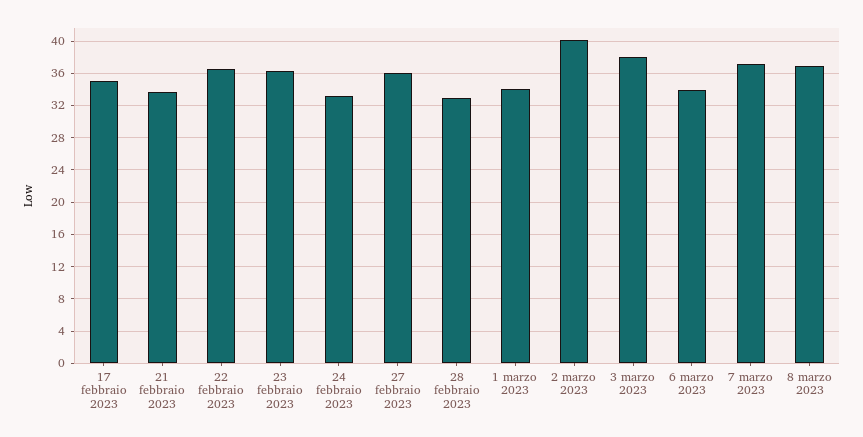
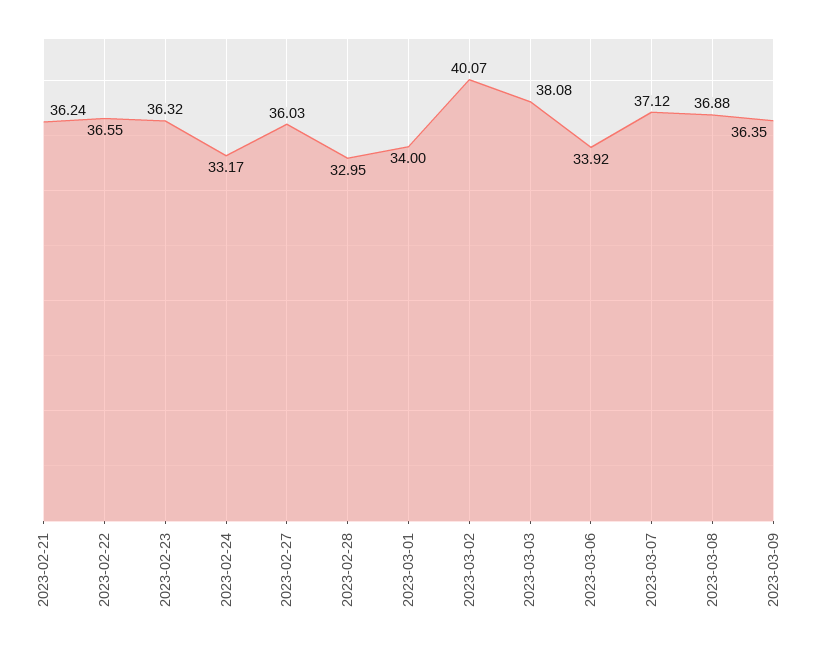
17 febbraio 2023: 35 -> none
21 febbraio 2023: 34 -> 36.24
2023-03-09: none -> 36.35

